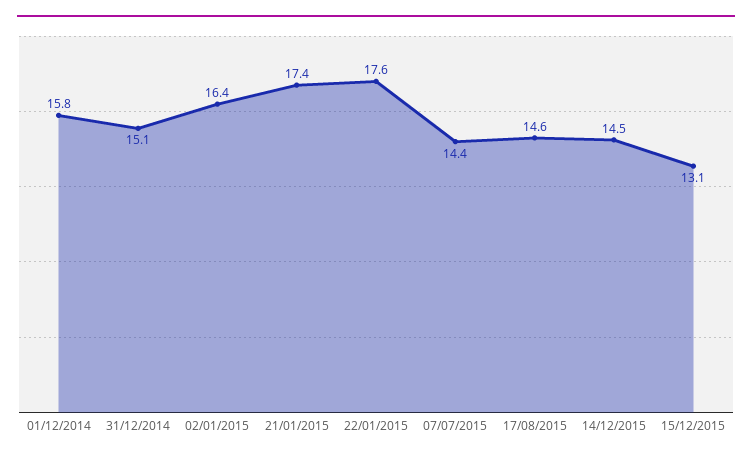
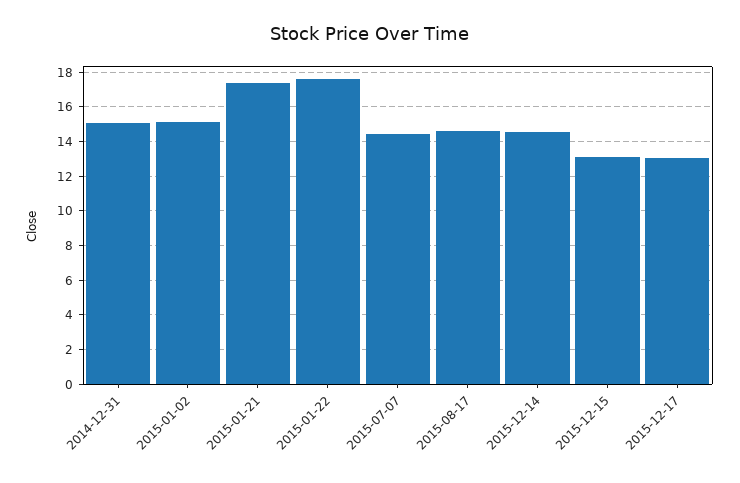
01/12/2014: 15.8 -> none
02/01/2015: 16.4 -> 15
2015-12-17: none -> 13

